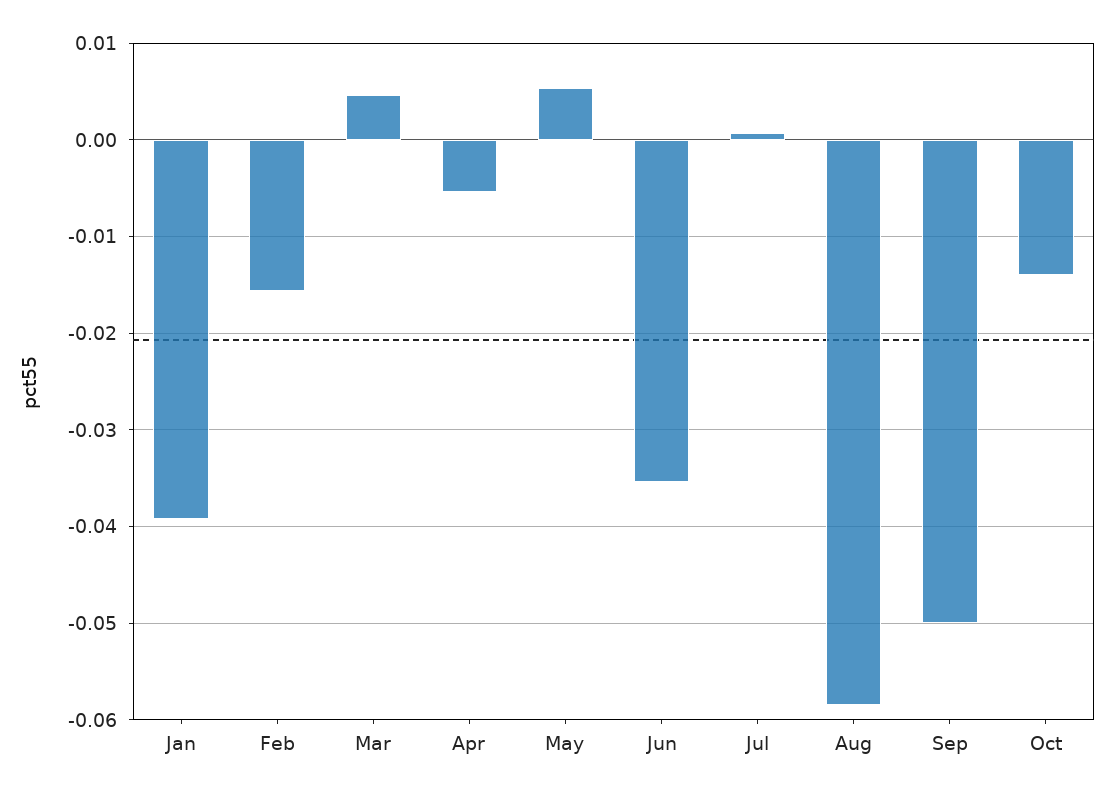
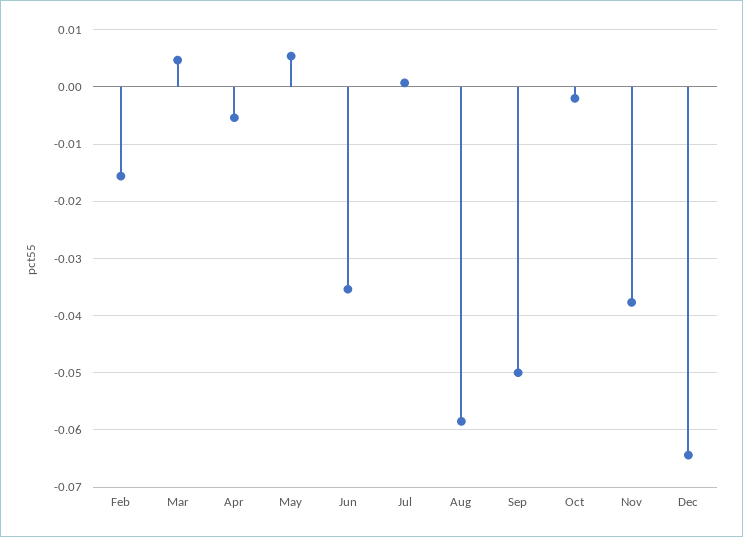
Jan: -0.039 -> none
Oct: -0.014 -> -0.002
Nov: none -> -0.038
Dec: none -> -0.064

